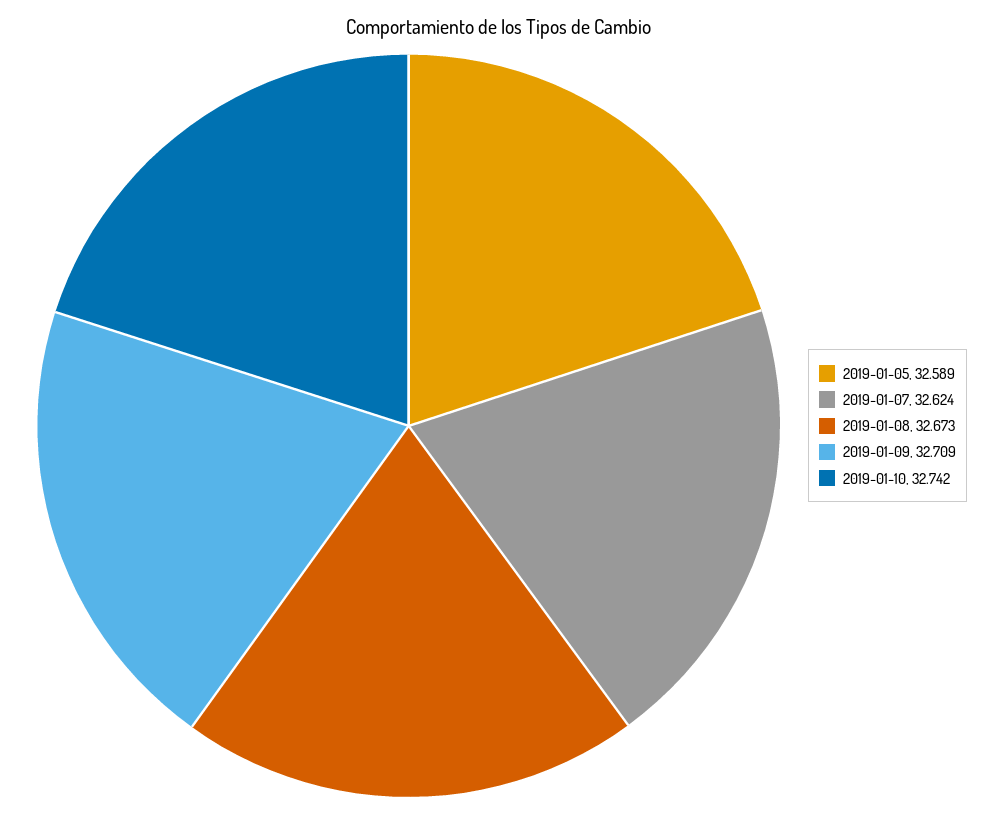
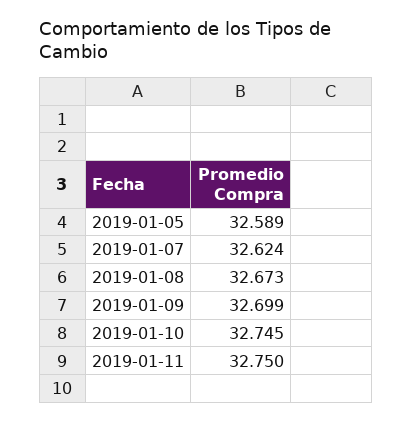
2019-01-09: 32.709 -> 32.699
2019-01-10: 32.742 -> 32.745
2019-01-11: none -> 32.75

